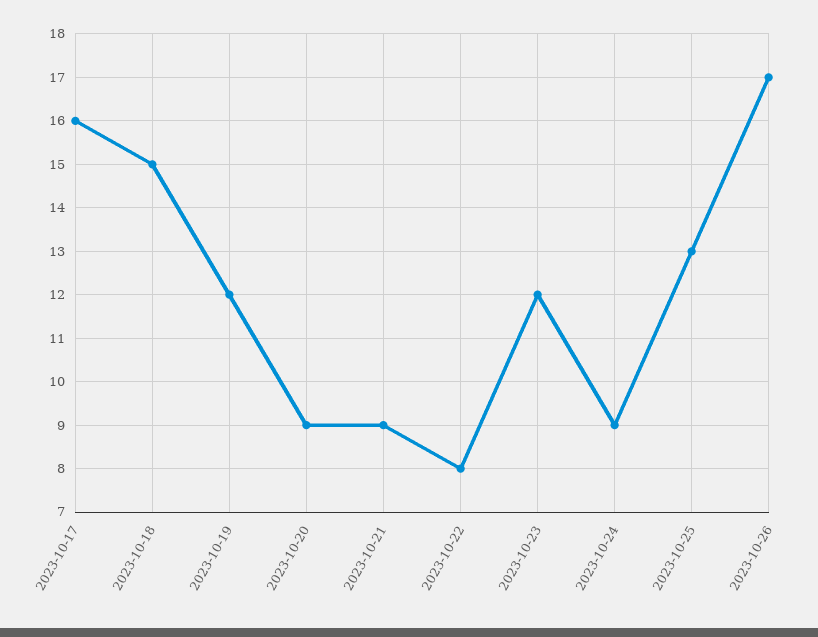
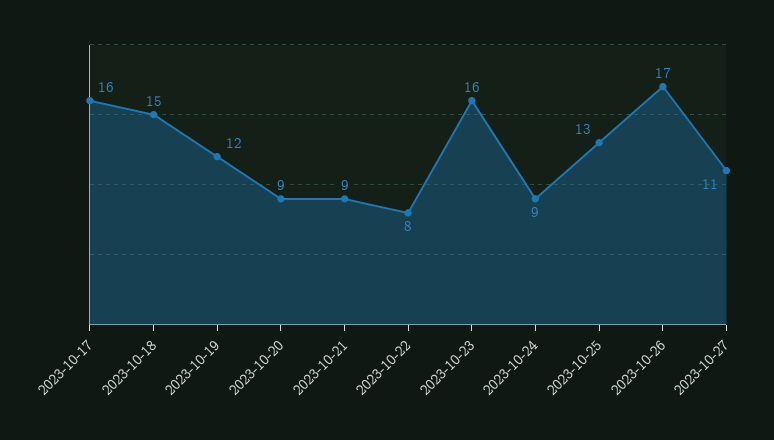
2023-10-23: 12 -> 16
2023-10-27: none -> 11

